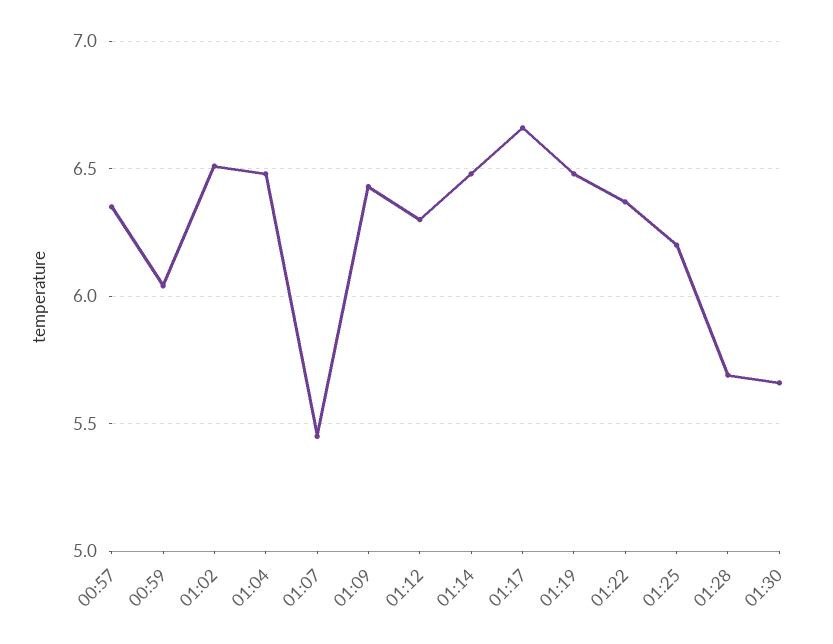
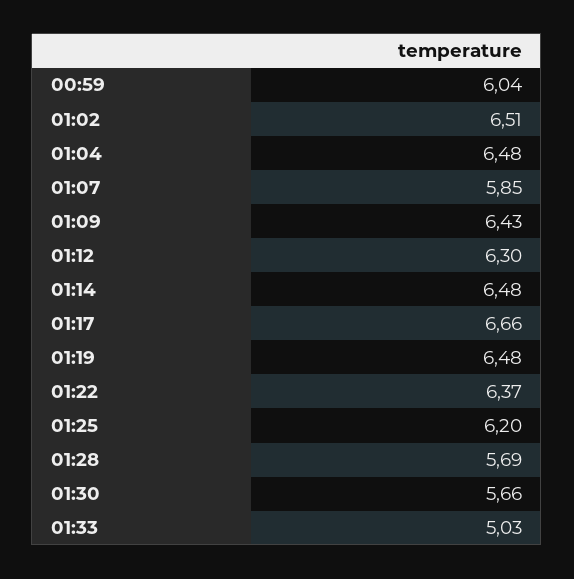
00:57: 6.35 -> none
01:07: 5.45 -> 5.85
01:33: none -> 5.03

